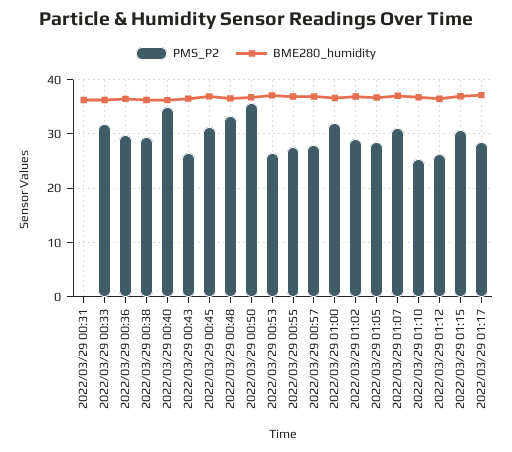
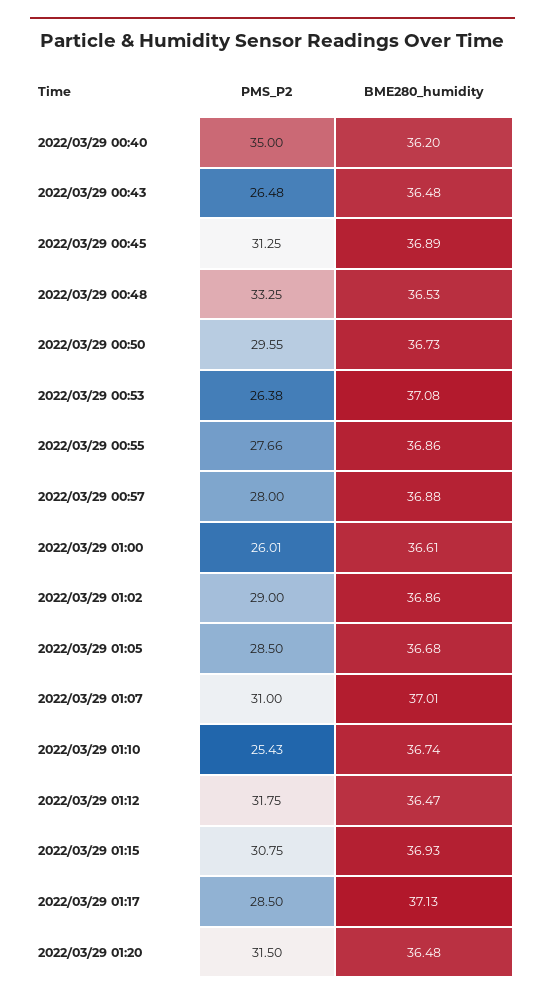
PMS_P2, 2022/03/29 00:31: 0 -> none
BME280_humidity, 2022/03/29 00:31: 36 -> none
PMS_P2, 2022/03/29 00:33: 32 -> none
BME280_humidity, 2022/03/29 00:33: 36 -> none
PMS_P2, 2022/03/29 00:36: 30 -> none
BME280_humidity, 2022/03/29 00:36: 36 -> none
PMS_P2, 2022/03/29 00:38: 30 -> none
BME280_humidity, 2022/03/29 00:38: 36 -> none
PMS_P2, 2022/03/29 00:50: 36 -> 29.55
PMS_P2, 2022/03/29 01:00: 32 -> 26.01
PMS_P2, 2022/03/29 01:12: 26 -> 31.75
PMS_P2, 2022/03/29 01:20: none -> 31.5
BME280_humidity, 2022/03/29 01:20: none -> 36.48

